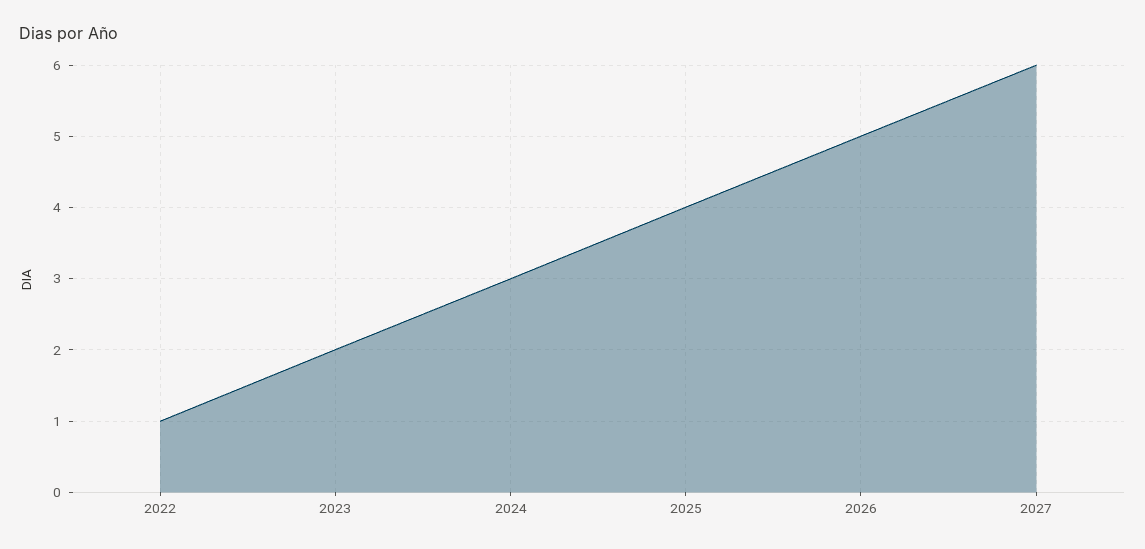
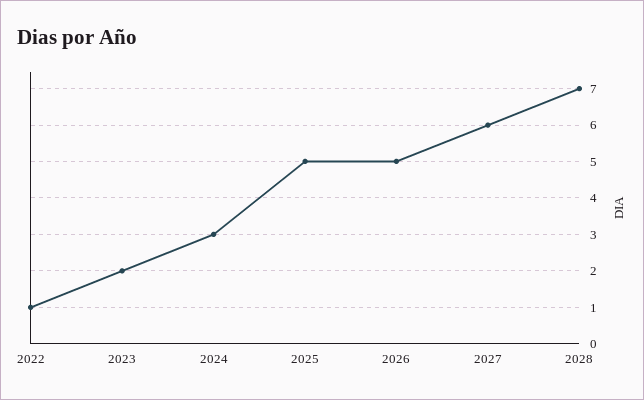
2025: 4 -> 5
2028: none -> 7

